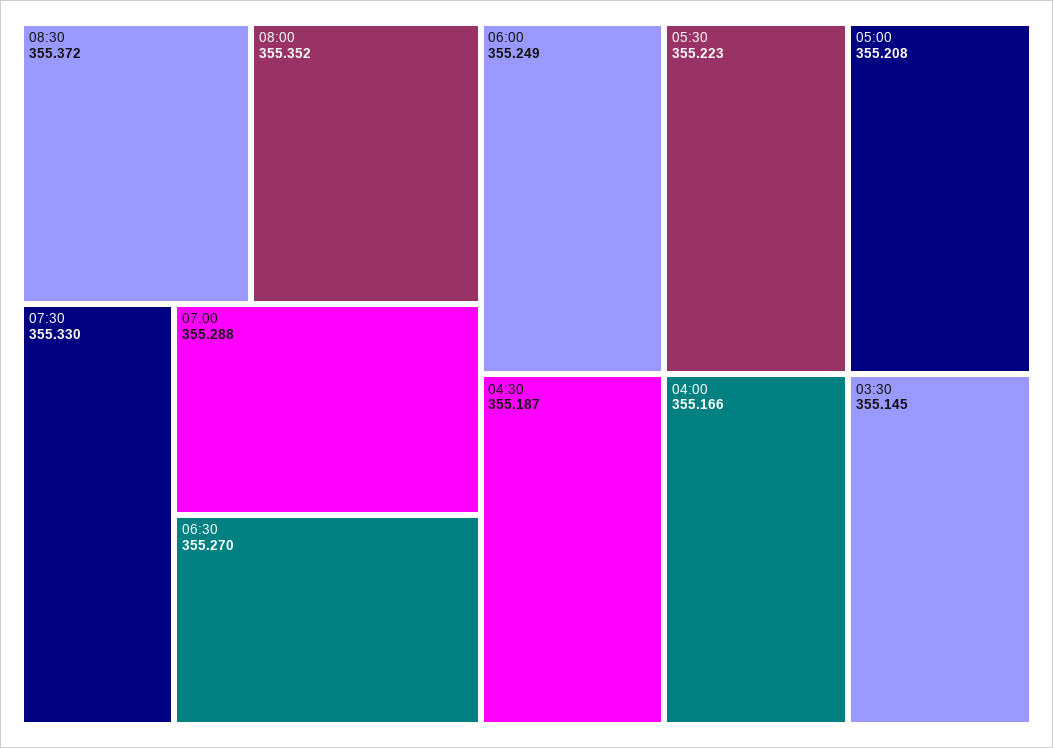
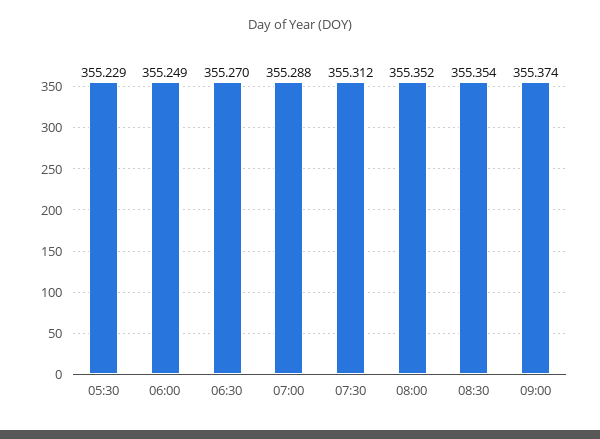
08:30: 355.372 -> 355.354
07:30: 355.33 -> 355.312
05:30: 355.223 -> 355.229
05:00: 355.208 -> none
04:30: 355.187 -> none
04:00: 355.166 -> none
03:30: 355.145 -> none
09:00: none -> 355.374

